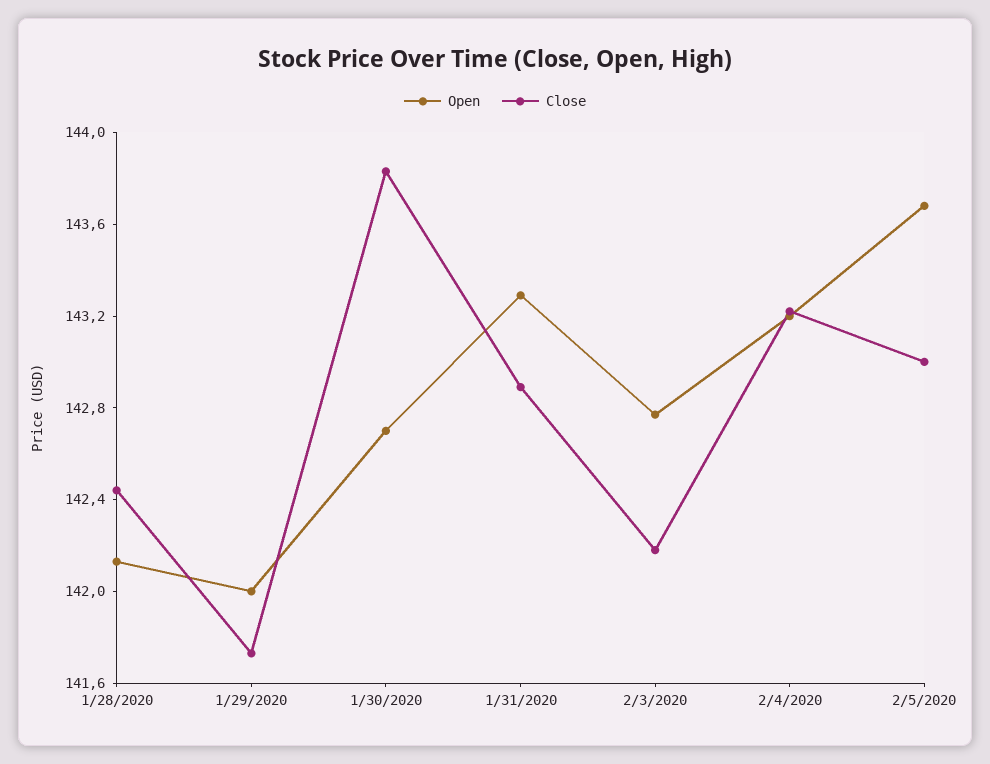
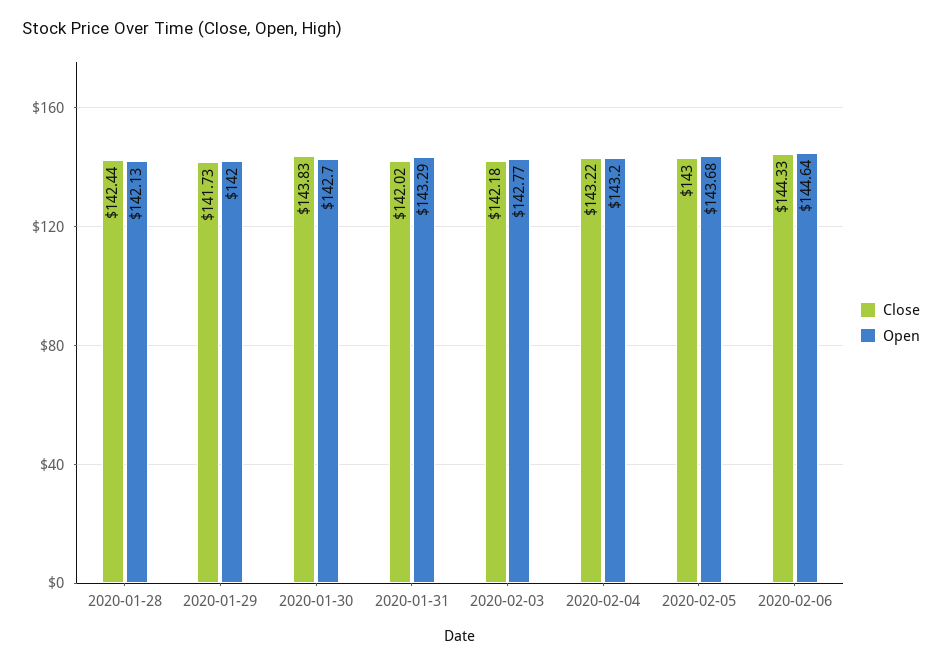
Close, 1/31/2020: 142.9 -> 142.02
Close, 2020-02-06: none -> 144.33
Open, 2020-02-06: none -> 144.64

